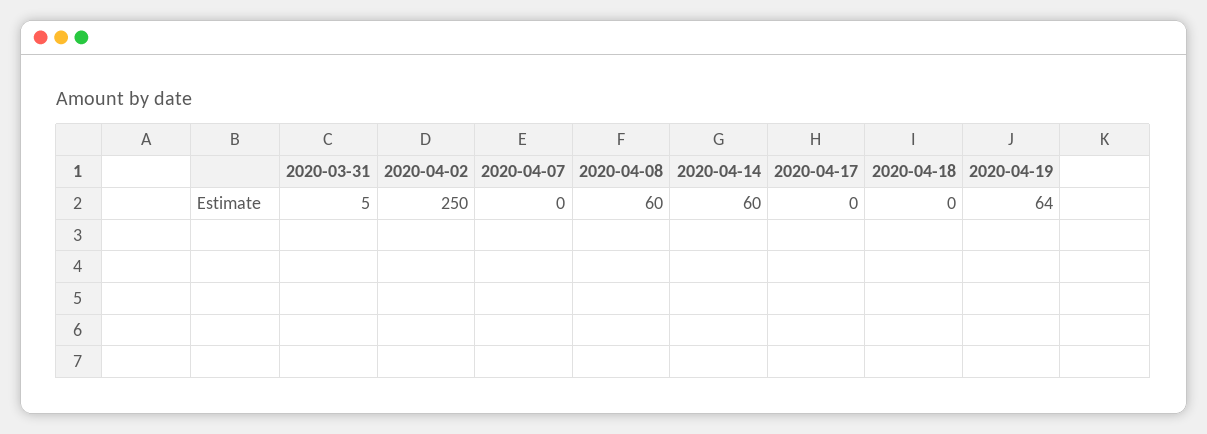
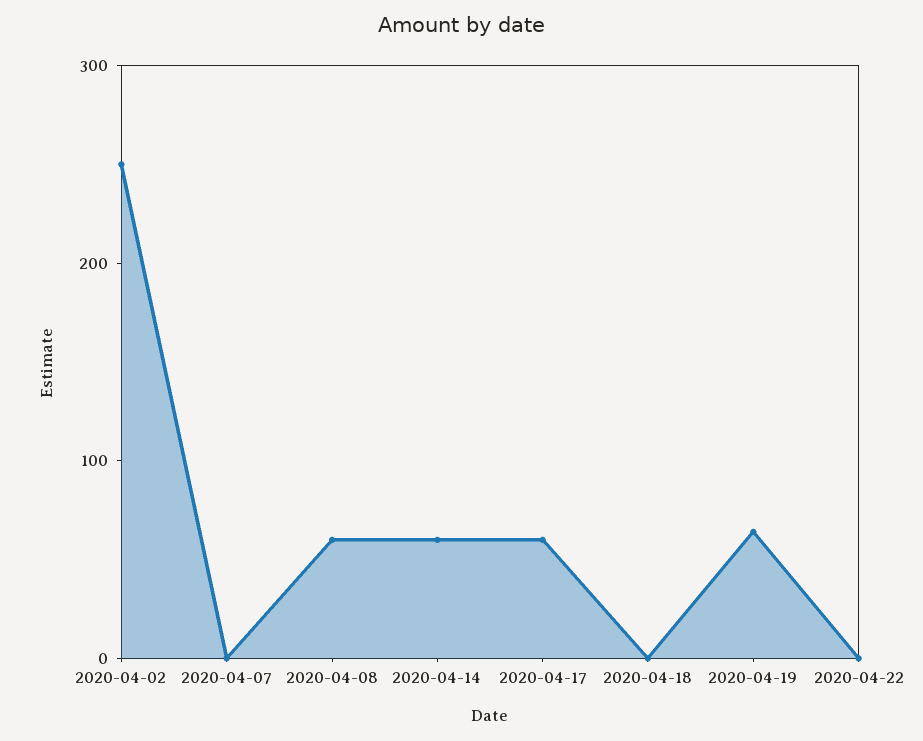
2020-03-31: 5 -> none
2020-04-17: 0 -> 60
2020-04-22: none -> 0

